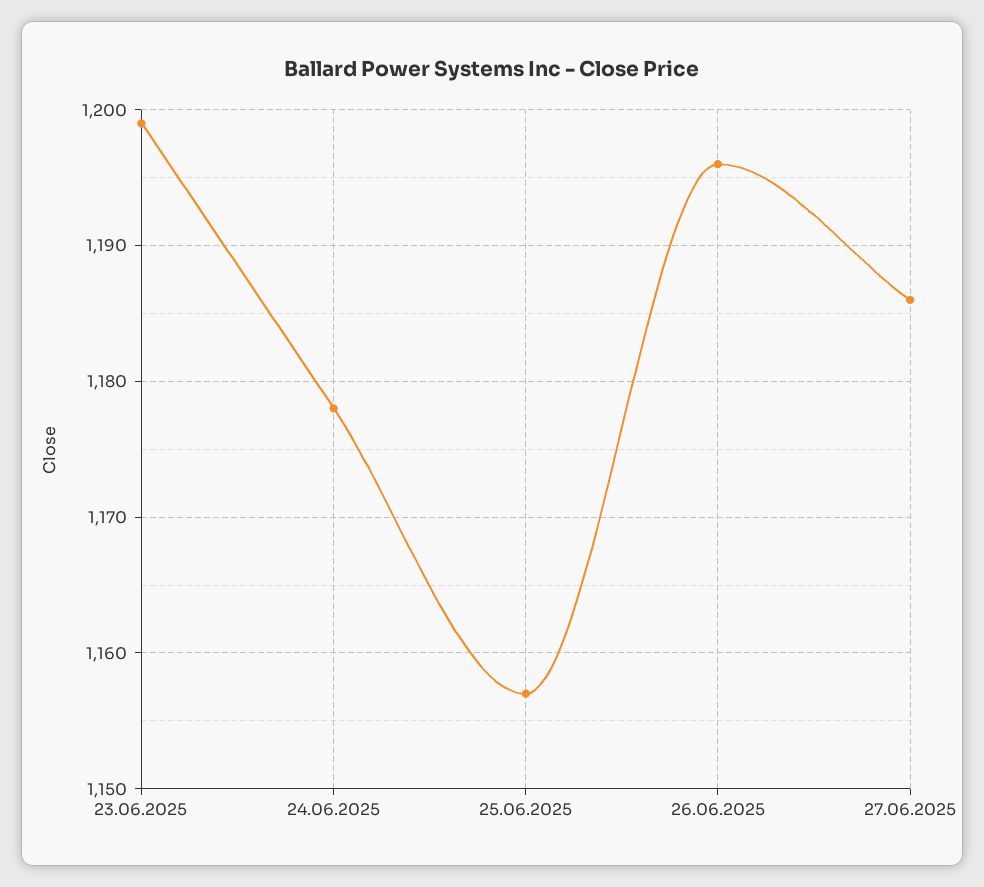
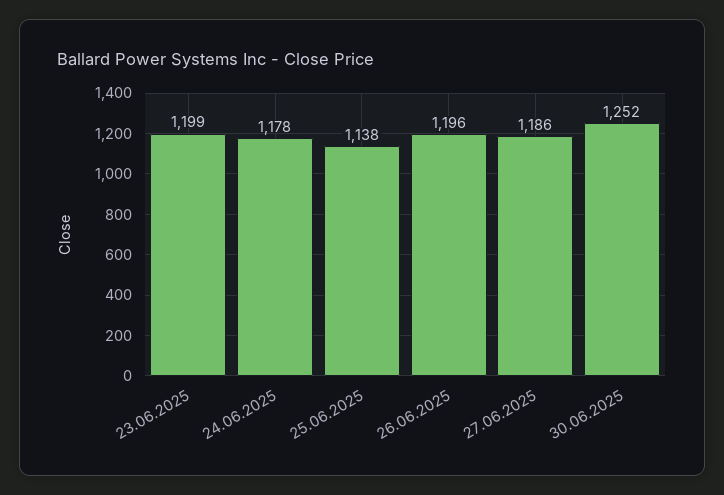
25.06.2025: 1157 -> 1138
30.06.2025: none -> 1252

